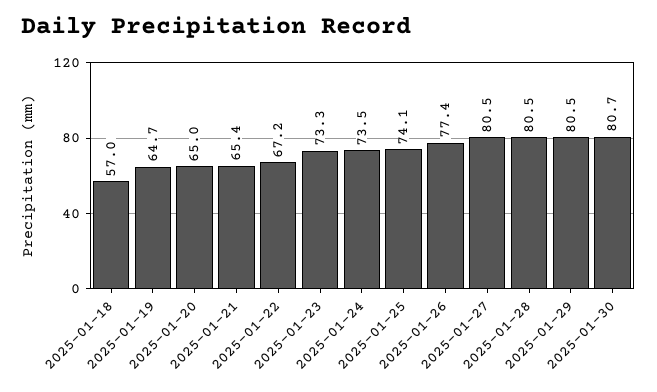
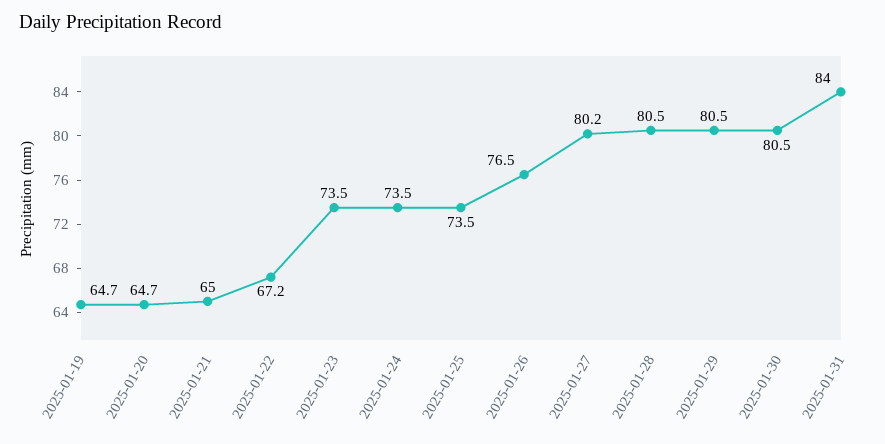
2025-01-18: 57 -> none
2025-01-20: 65 -> 64.7
2025-01-21: 65.4 -> 65
2025-01-23: 73.3 -> 73.5
2025-01-25: 74.1 -> 73.5
2025-01-26: 77.4 -> 76.5
2025-01-27: 80.5 -> 80.2
2025-01-30: 80.7 -> 80.5
2025-01-31: none -> 84

